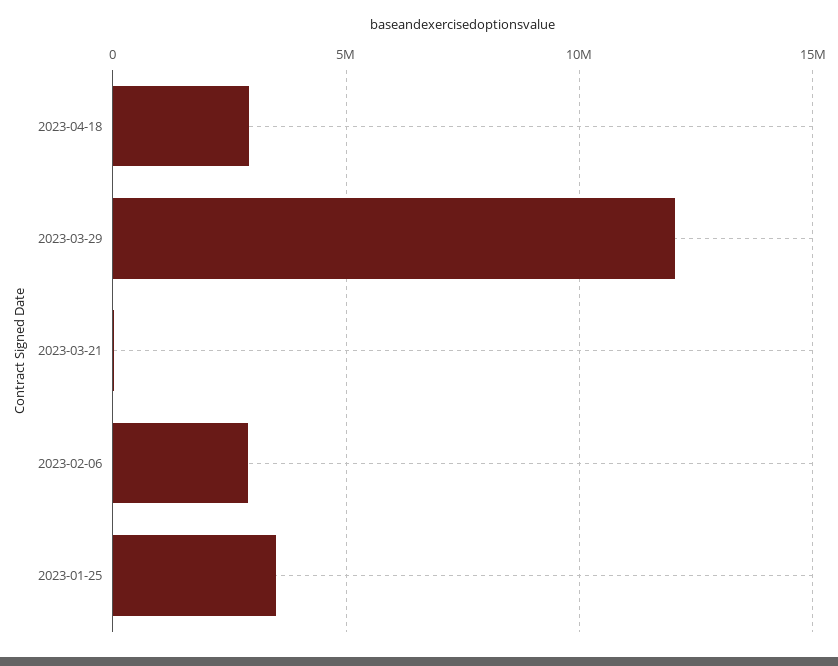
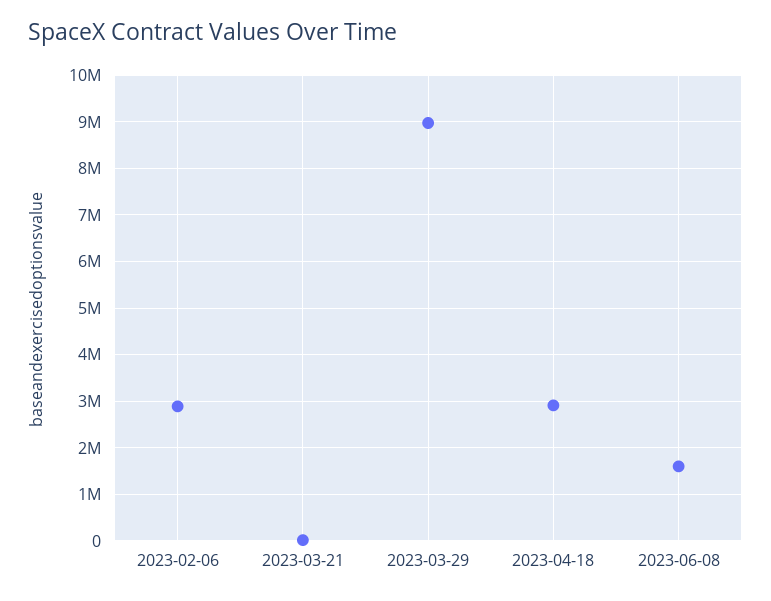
2023-03-29: 12000000 -> 9000000
2023-01-25: 3500000 -> none
2023-06-08: none -> 1600000

